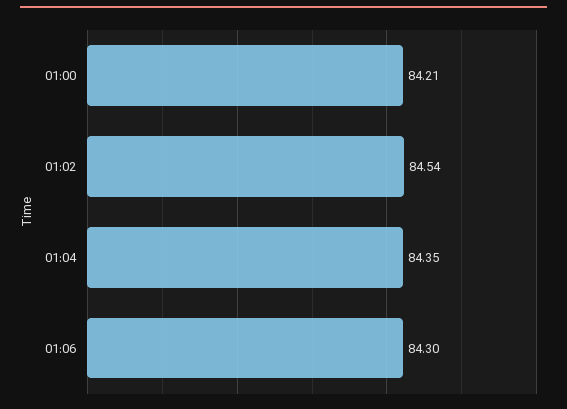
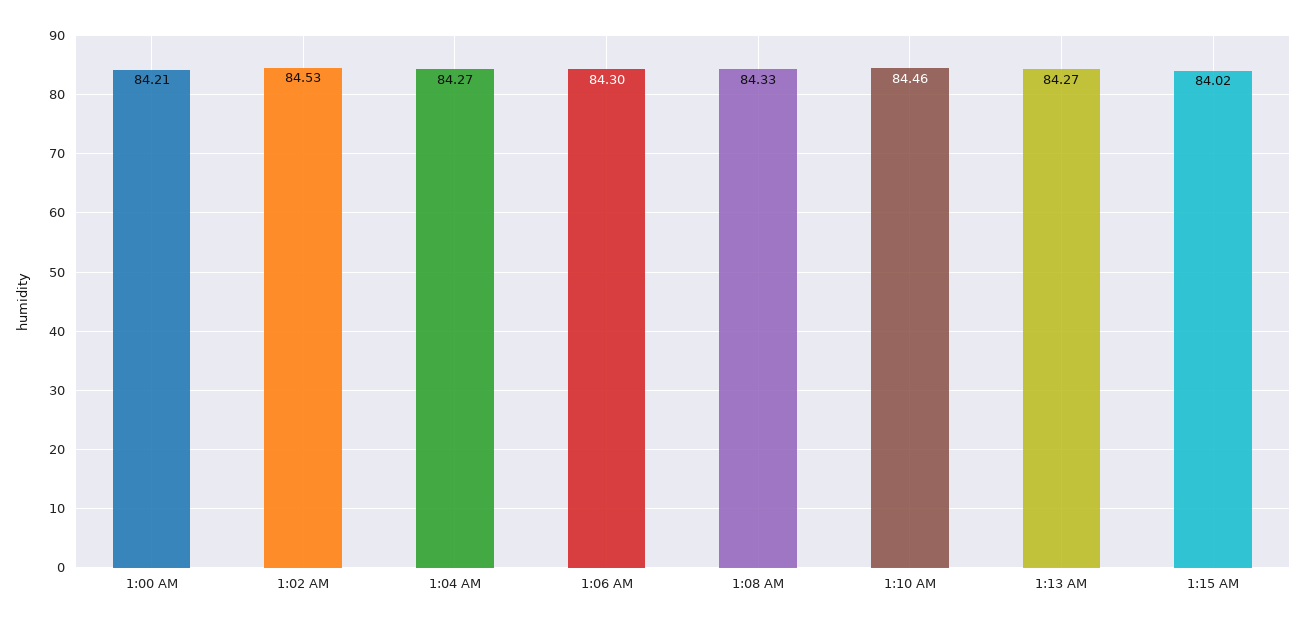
01:02: 84.54 -> 84.53
01:04: 84.35 -> 84.27
1:08 AM: none -> 84.33
1:10 AM: none -> 84.46
1:13 AM: none -> 84.27
1:15 AM: none -> 84.02

